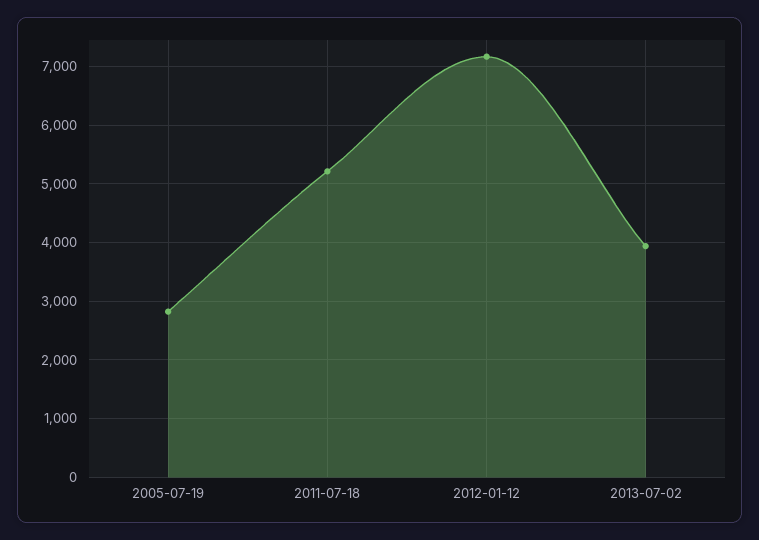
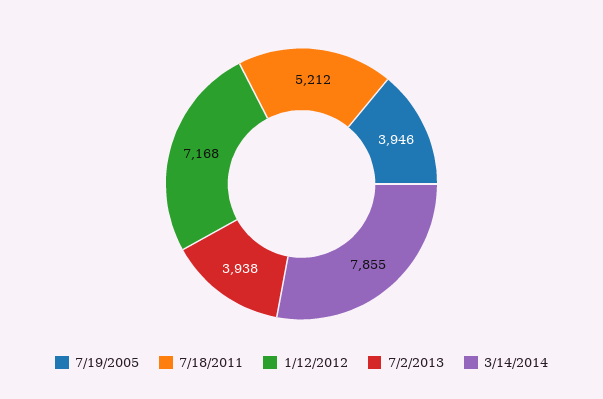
2005-07-19: 2800 -> 3946
3/14/2014: none -> 7855

